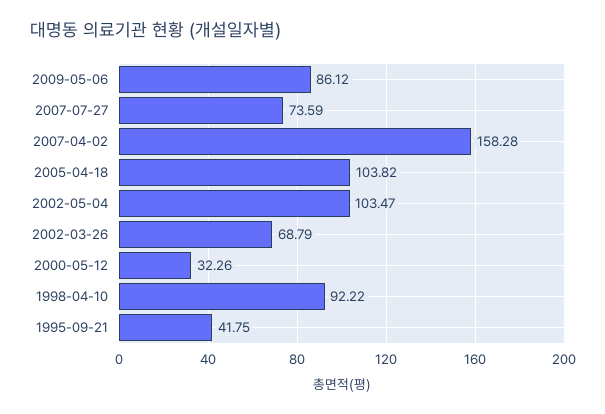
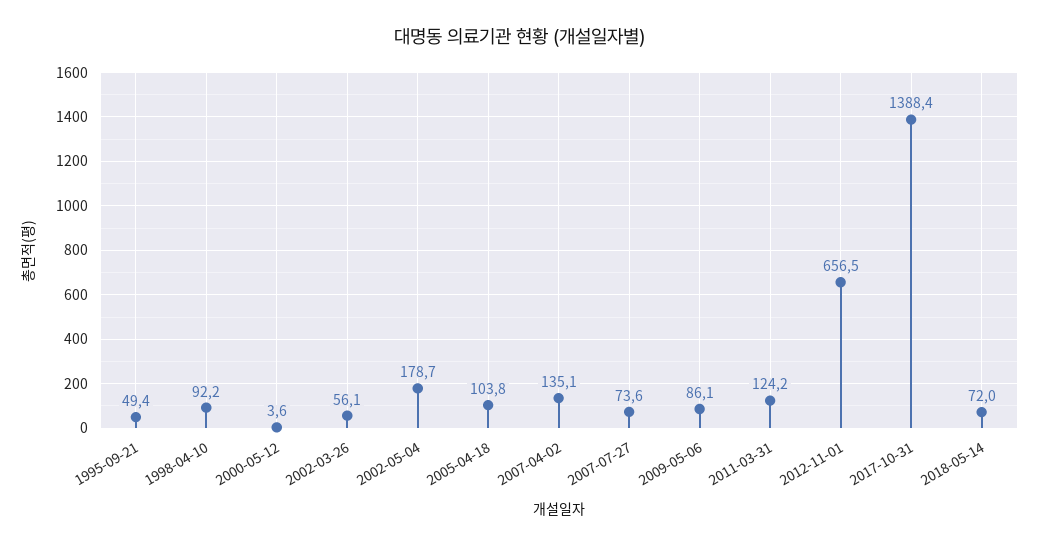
2007-04-02: 158.28 -> 135.1
2002-05-04: 103.47 -> 178.7
2002-03-26: 68.79 -> 56.1
2000-05-12: 32.26 -> 3.6
1995-09-21: 41.75 -> 49.4
2011-03-31: none -> 124.2
2012-11-01: none -> 656.5
2017-10-31: none -> 1388.4
2018-05-14: none -> 72

